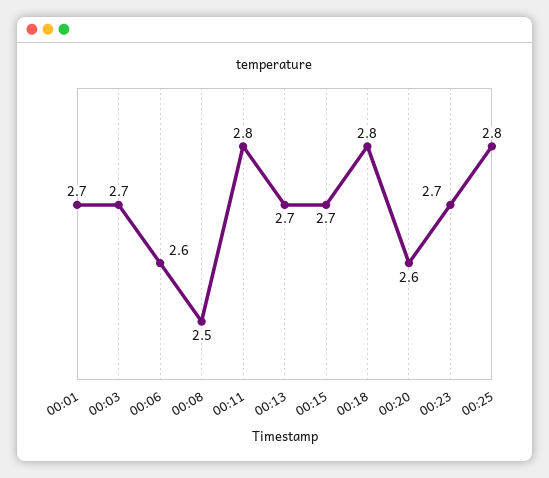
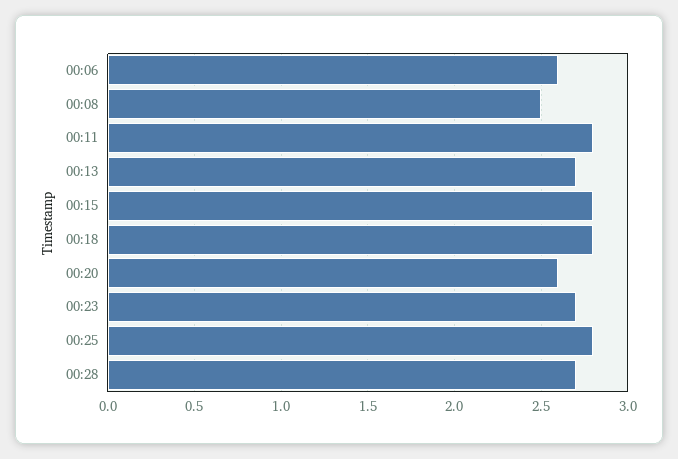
00:01: 2.7 -> none
00:03: 2.7 -> none
00:15: 2.7 -> 2.8
00:28: none -> 2.7

